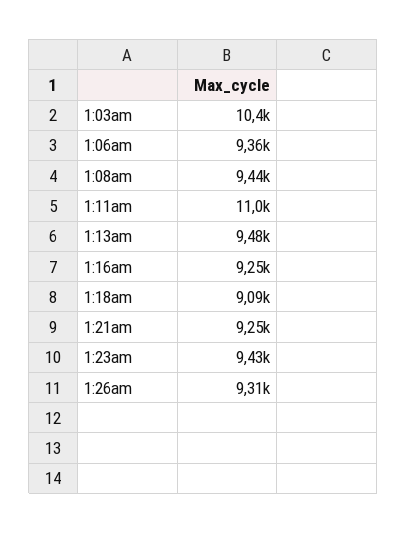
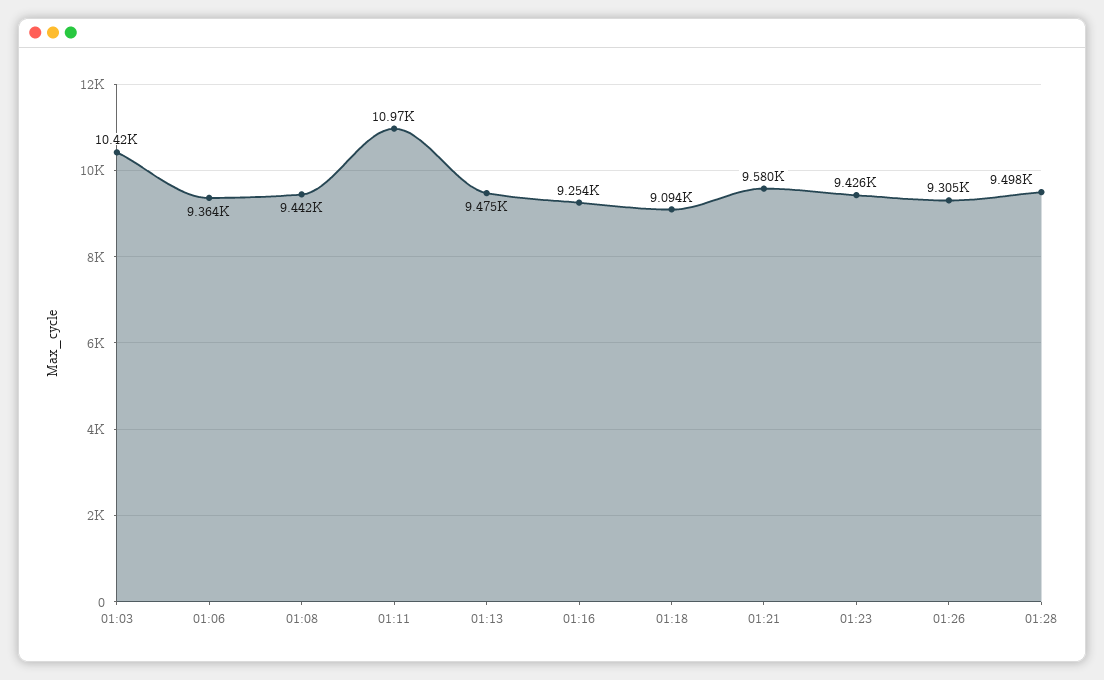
1:21am: 9250 -> 9580
01:28: none -> 9498

